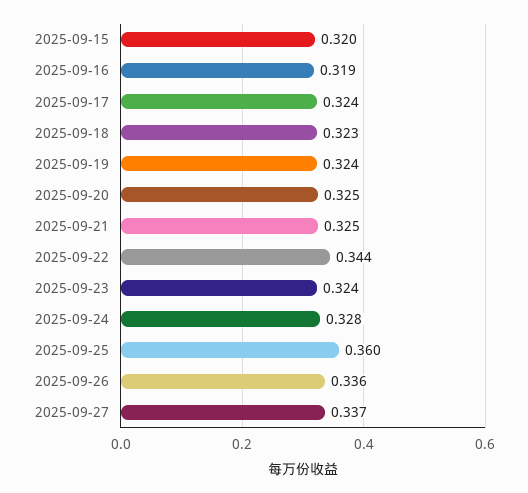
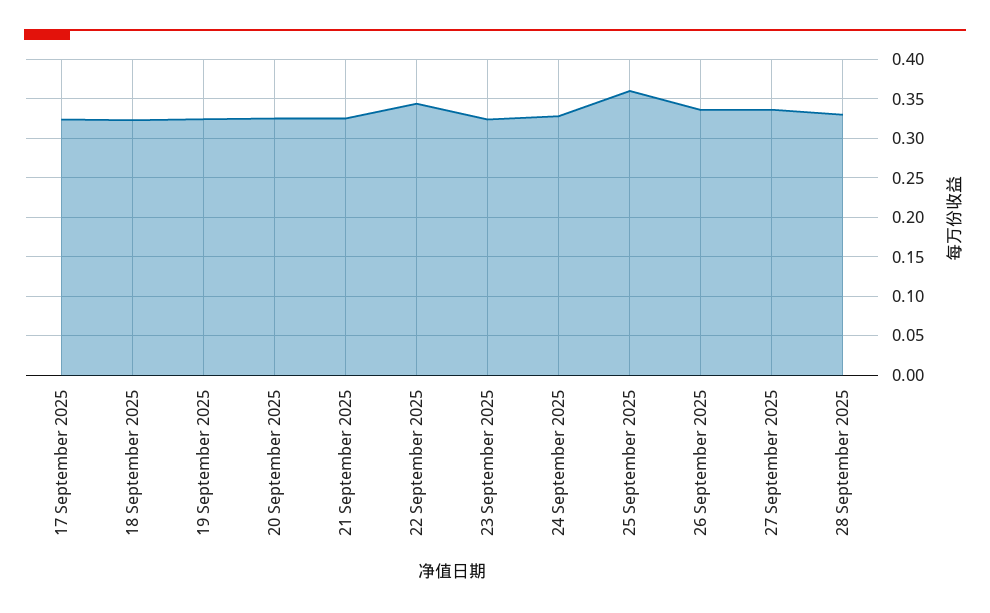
2025-09-15: 0.32 -> none
2025-09-16: 0.319 -> none
28 September 2025: none -> 0.33

